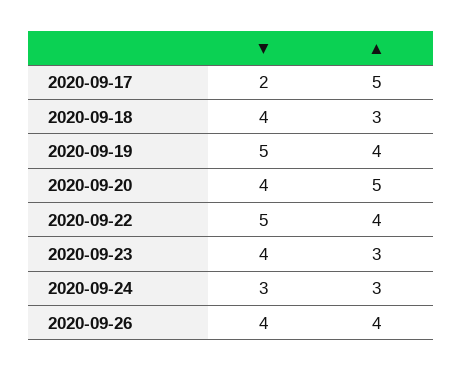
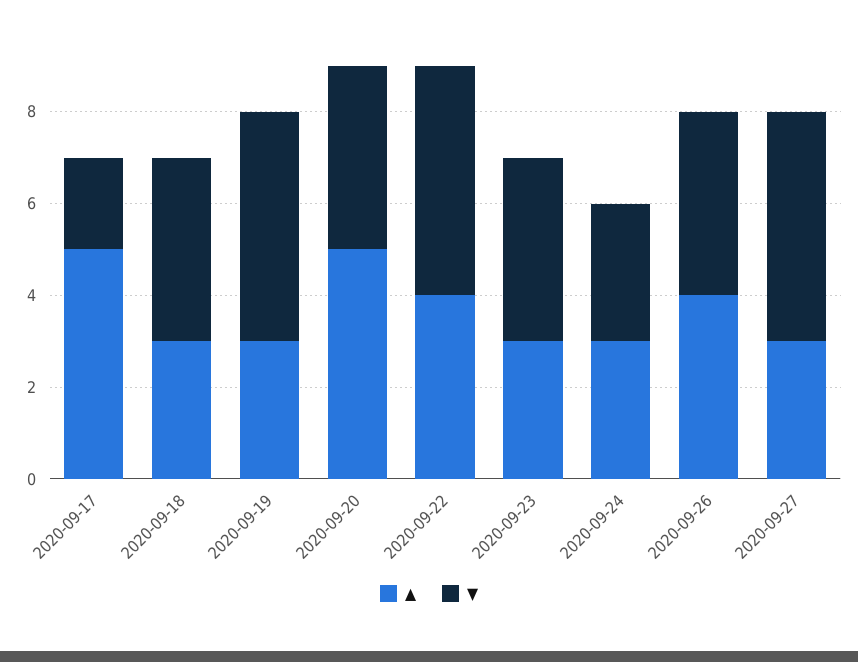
▲, 2020-09-19: 4 -> 3
▲, 2020-09-27: none -> 3
▼, 2020-09-27: none -> 5

